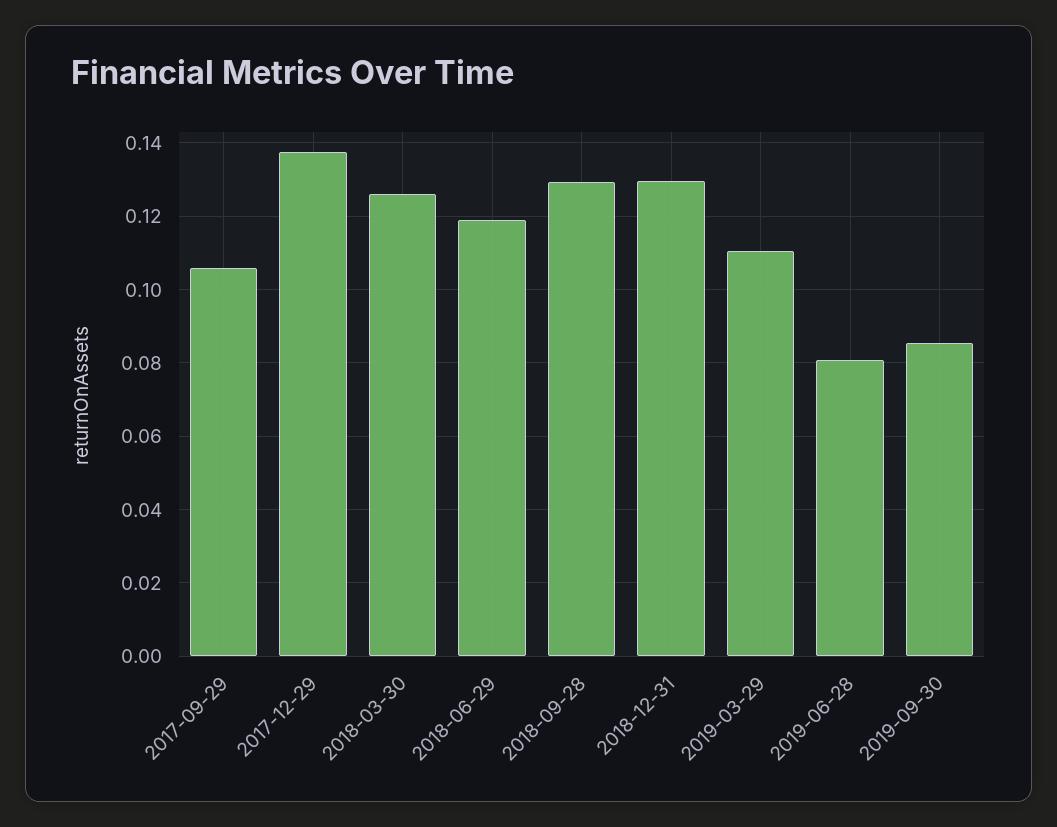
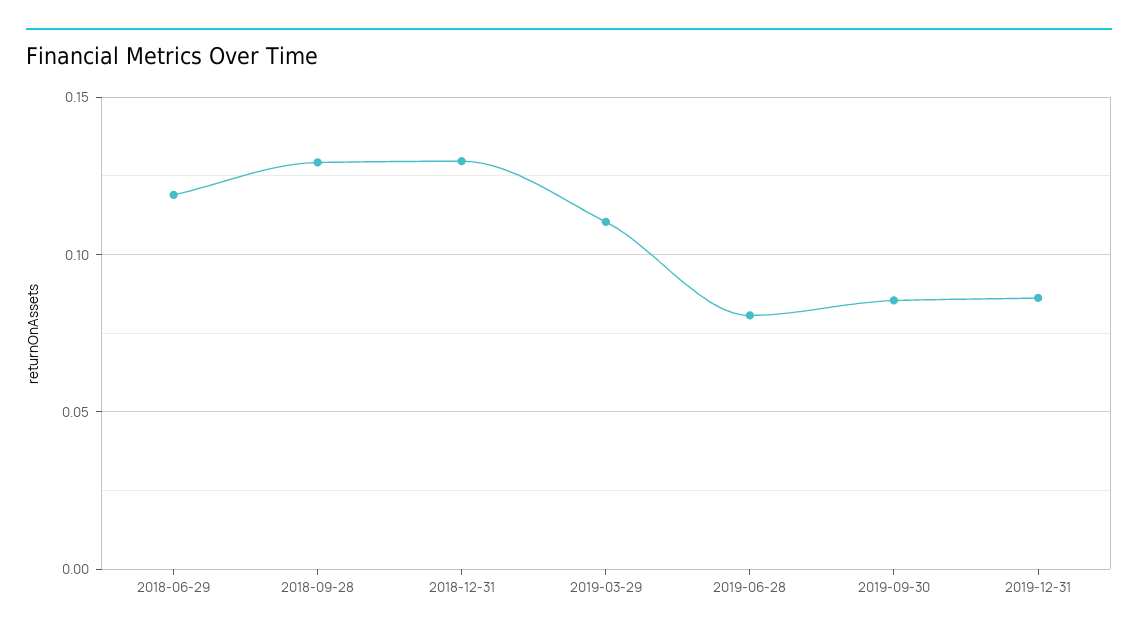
2017-09-29: 0.106 -> none
2017-12-29: 0.138 -> none
2018-03-30: 0.126 -> none
2019-12-31: none -> 0.085

